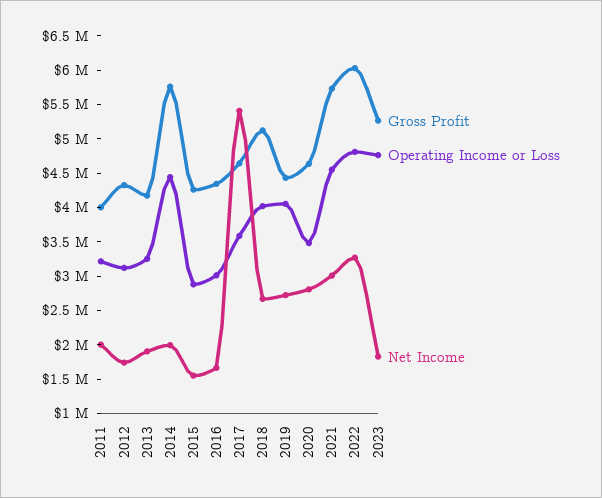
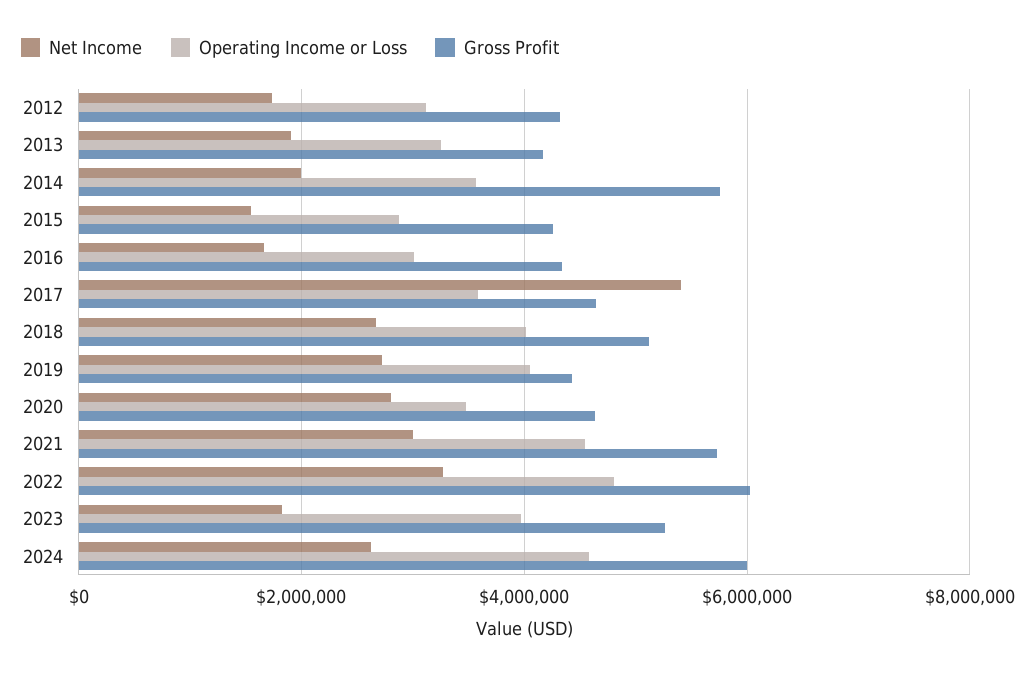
Gross Profit, 2011: 4000000 -> none
Operating Income or Loss, 2011: 3250000 -> none
Net Income, 2011: 2000000 -> none
Operating Income or Loss, 2014: 4500000 -> 3600000
Operating Income or Loss, 2023: 4750000 -> 4000000
Net Income, 2024: none -> 2600000
Operating Income or Loss, 2024: none -> 4600000
Gross Profit, 2024: none -> 6000000

